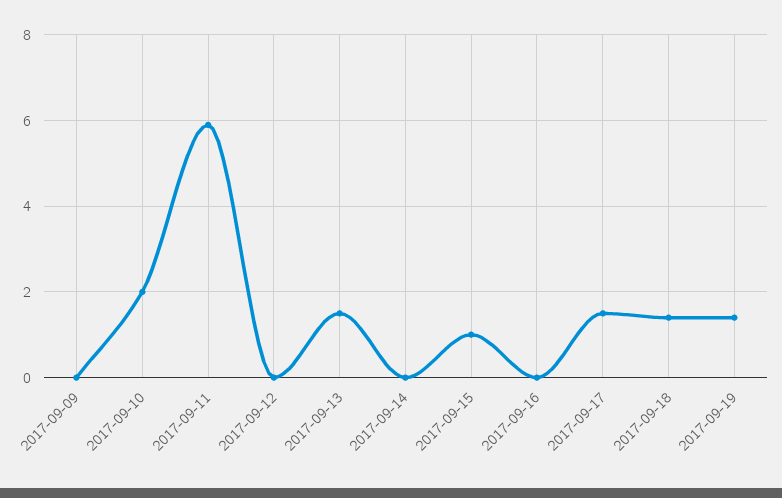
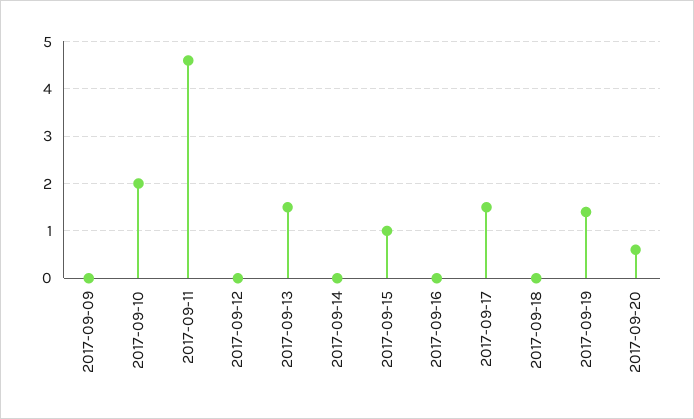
2017-09-11: 6 -> 4.5
2017-09-18: 1.5 -> 0
2017-09-20: none -> 0.5

